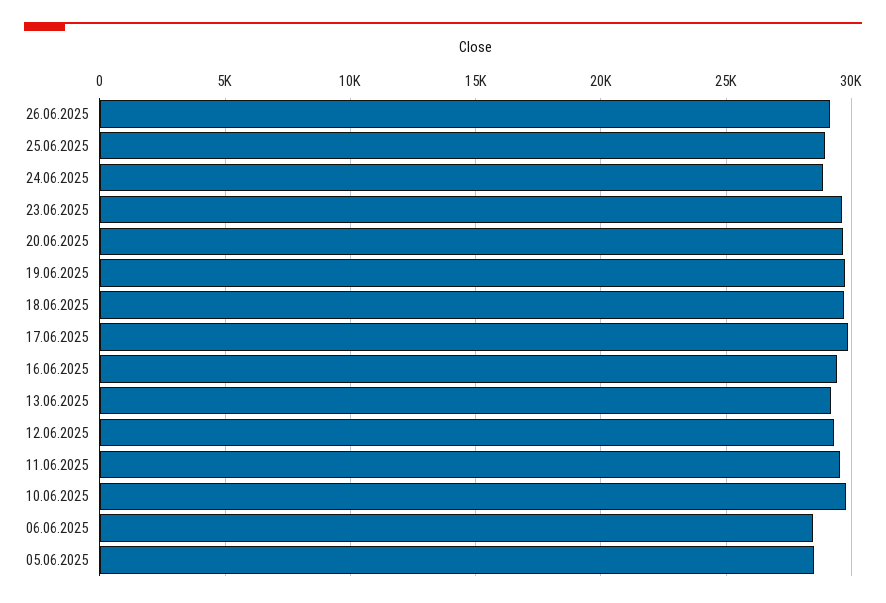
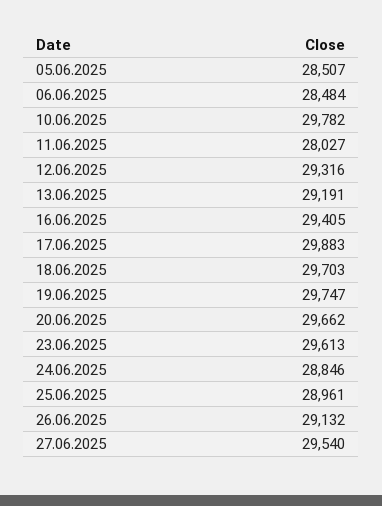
11.06.2025: 29500 -> 28027
27.06.2025: none -> 29540

